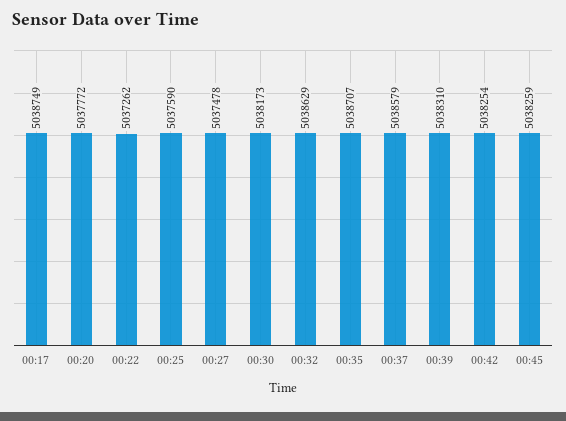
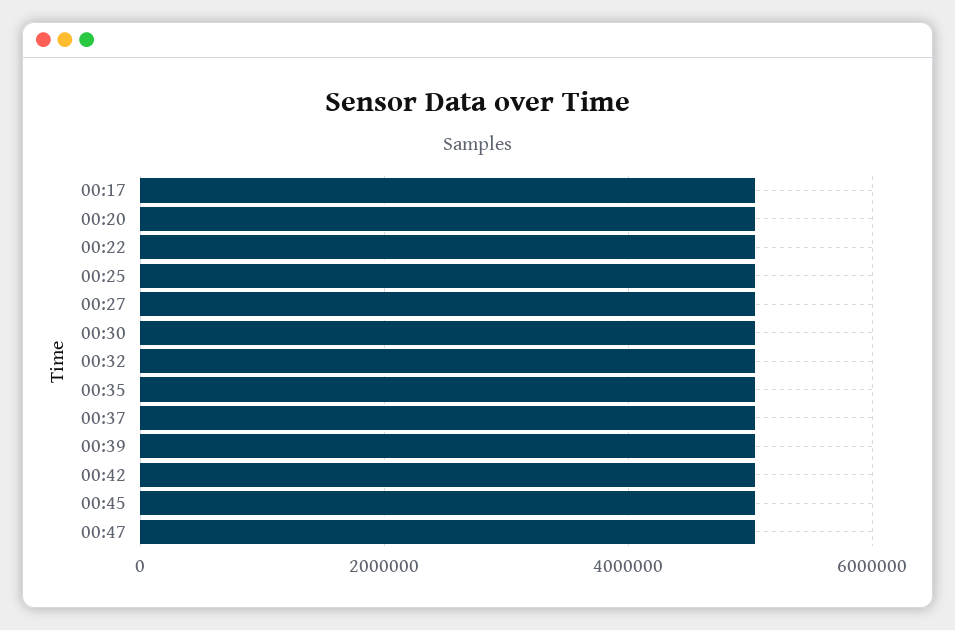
00:47: none -> 5000000

